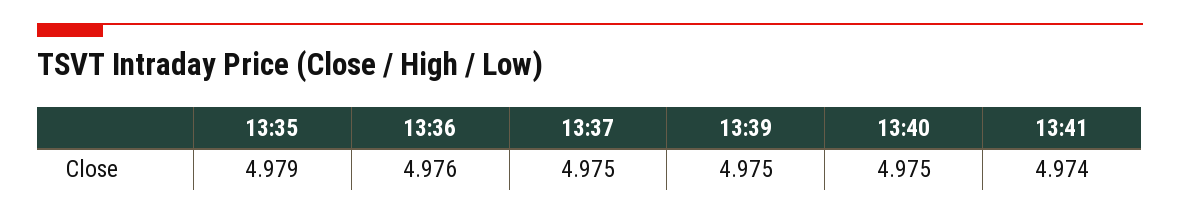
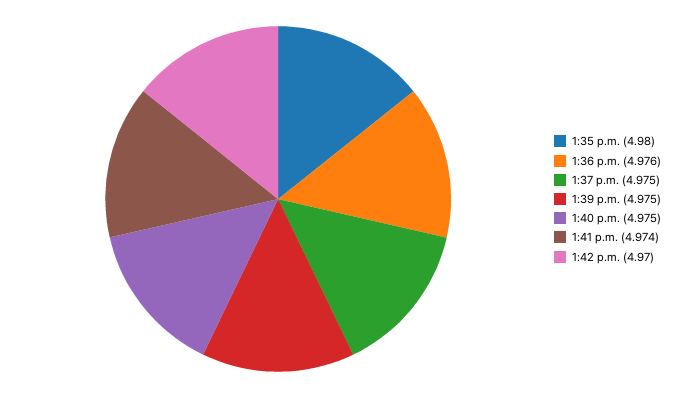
13:35: 4.979 -> 4.98
1:42 p.m.: none -> 4.97

